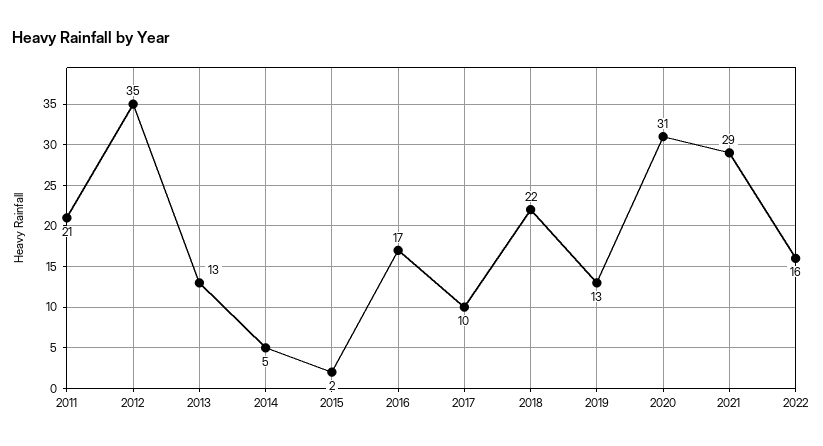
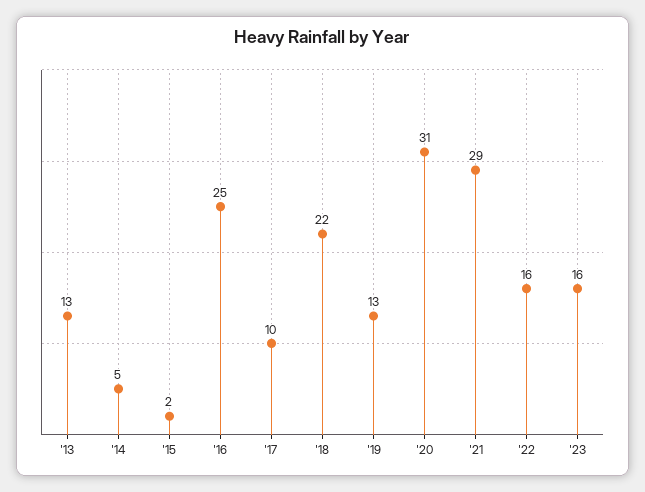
2011: 21 -> none
2012: 35 -> none
2016: 17 -> 25
'23: none -> 16

